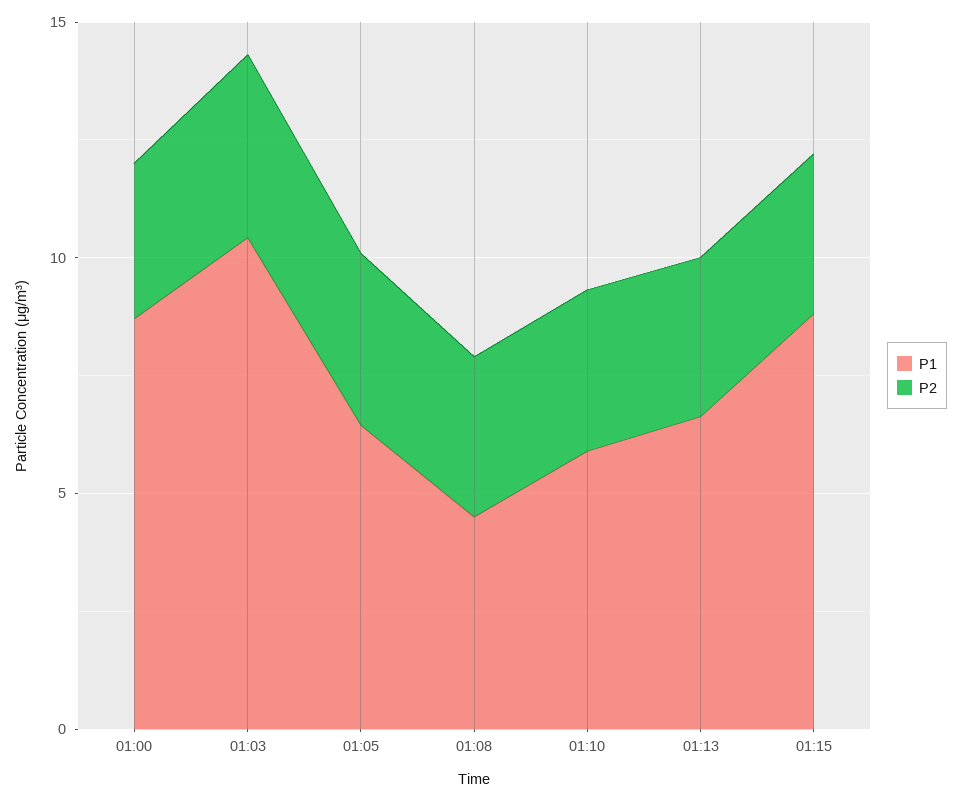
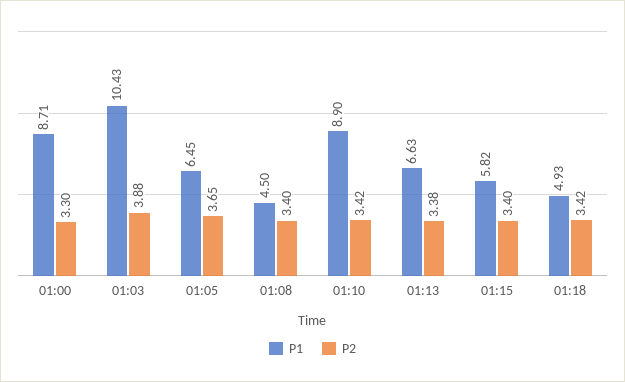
P1, 01:10: 6 -> 8.9
P1, 01:15: 9 -> 5.82
P1, 01:18: none -> 4.93
P2, 01:18: none -> 3.42

